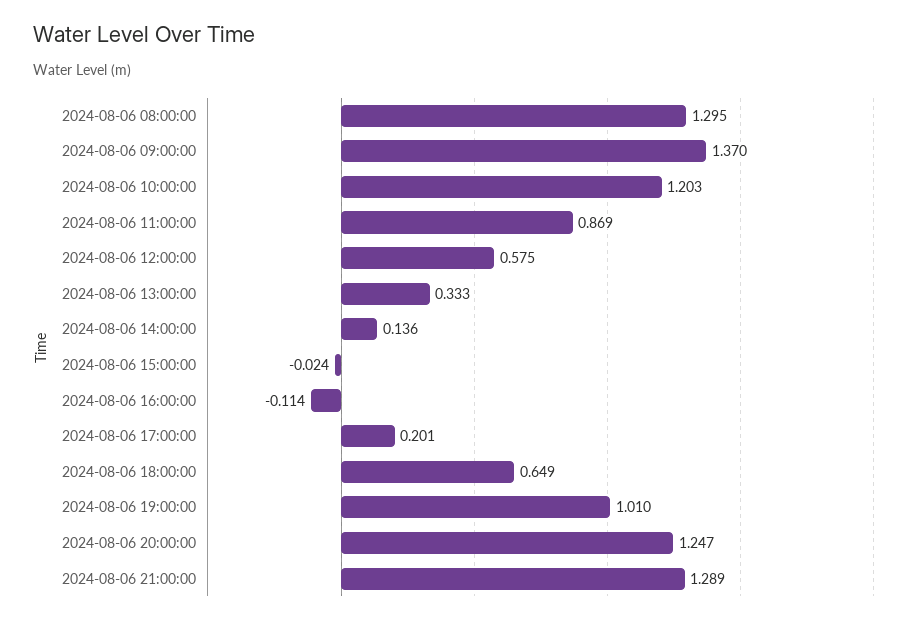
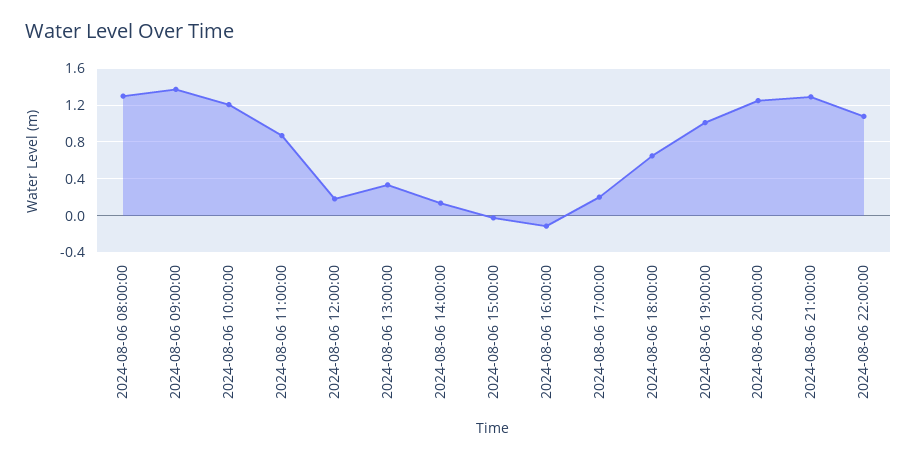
2024-08-06 12:00:00: 0.575 -> 0.2
2024-08-06 22:00:00: none -> 1.1

